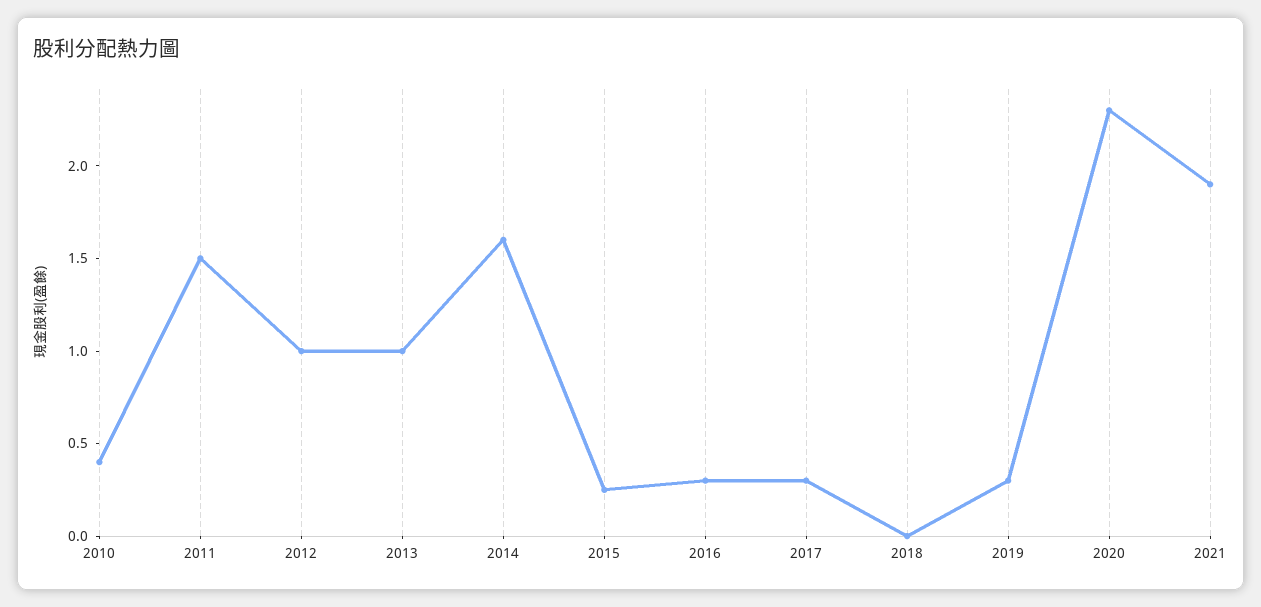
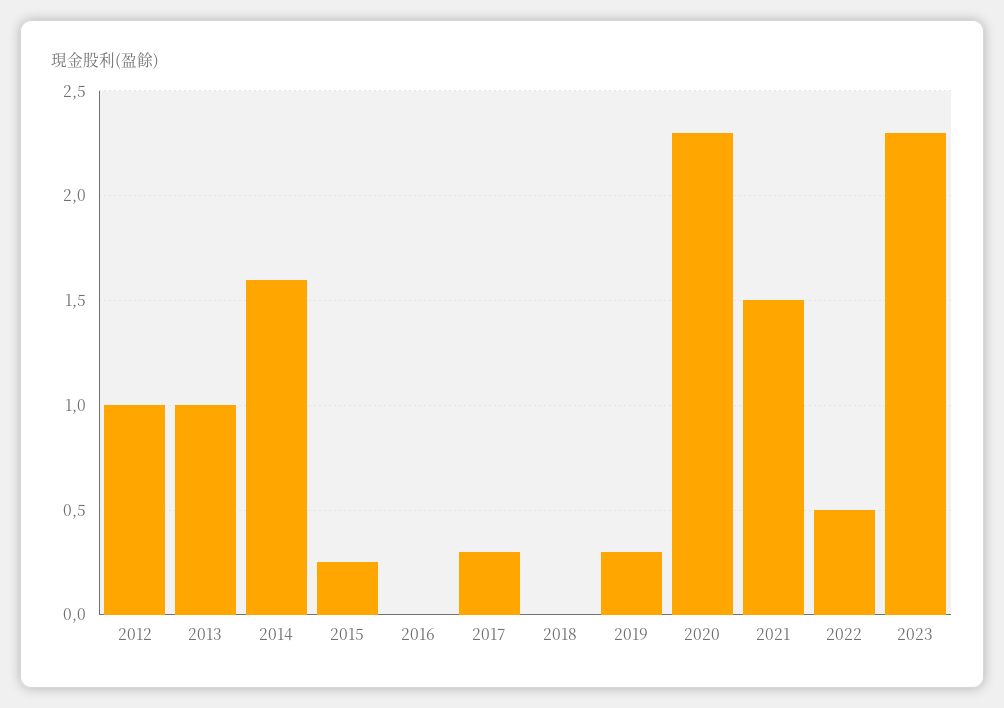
2010: 0.4 -> none
2011: 1.5 -> none
2016: 0.3 -> 0
2021: 1.9 -> 1.5
2022: none -> 0.5
2023: none -> 2.3

